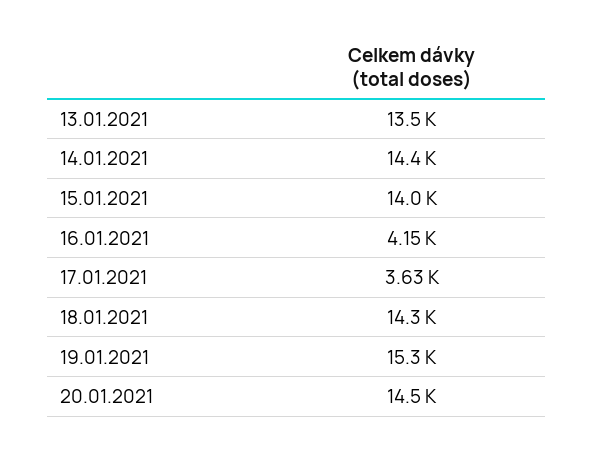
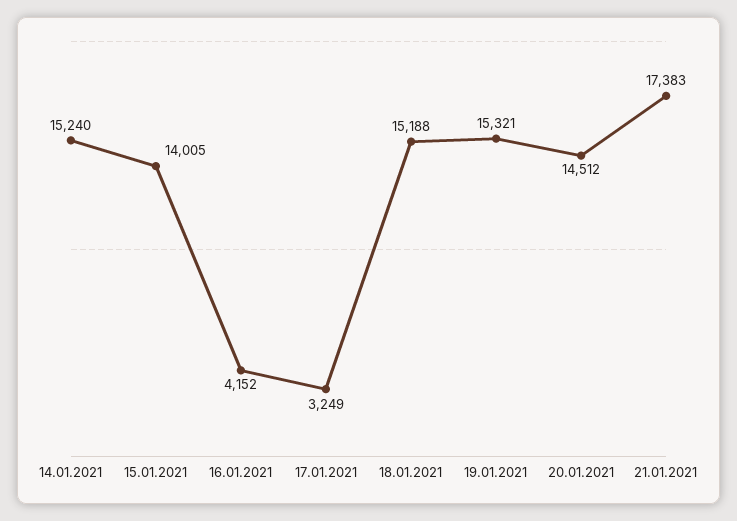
13.01.2021: 13500 -> none
14.01.2021: 14400 -> 15240
17.01.2021: 3630 -> 3249
18.01.2021: 14300 -> 15188
21.01.2021: none -> 17383

